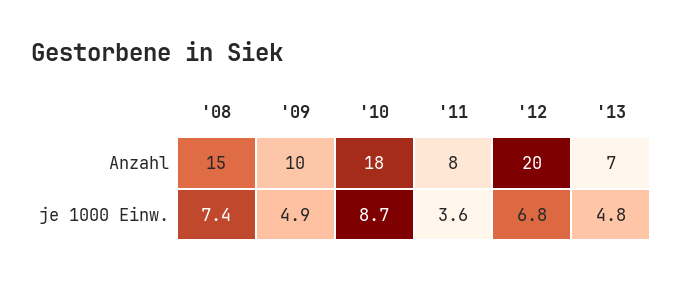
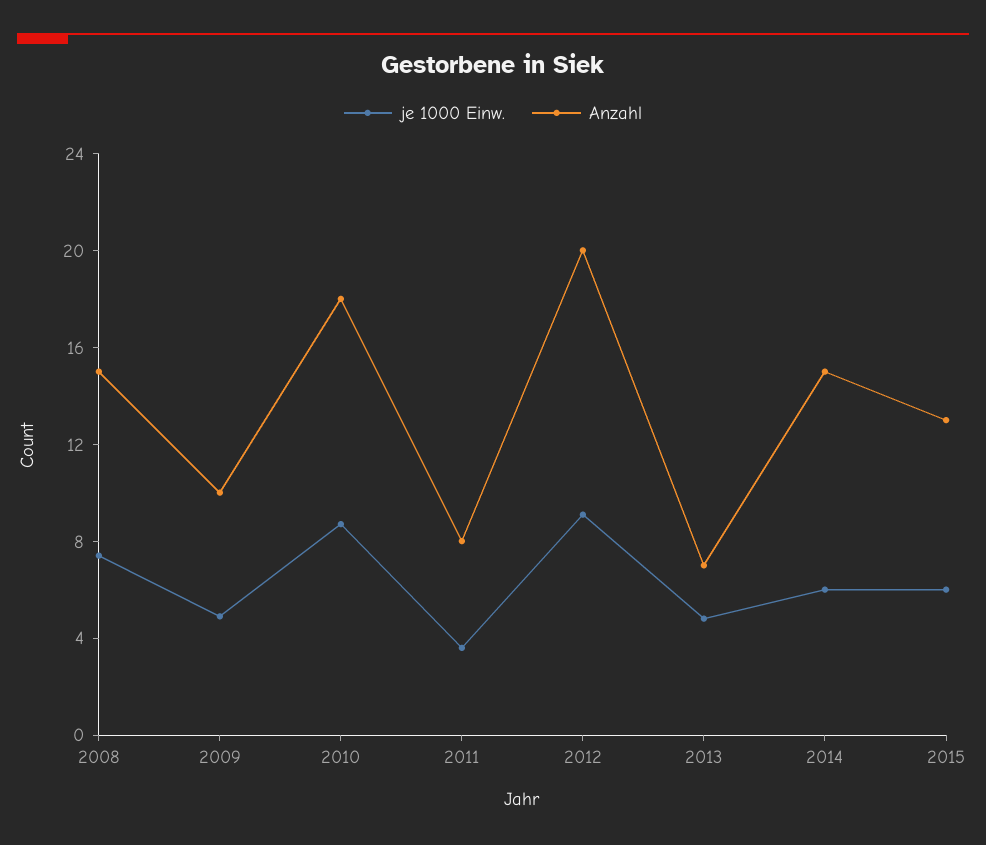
je 1000 Einw., '12: 6.8 -> 9
je 1000 Einw., 2014: none -> 6
Anzahl, 2014: none -> 15
je 1000 Einw., 2015: none -> 6
Anzahl, 2015: none -> 13

